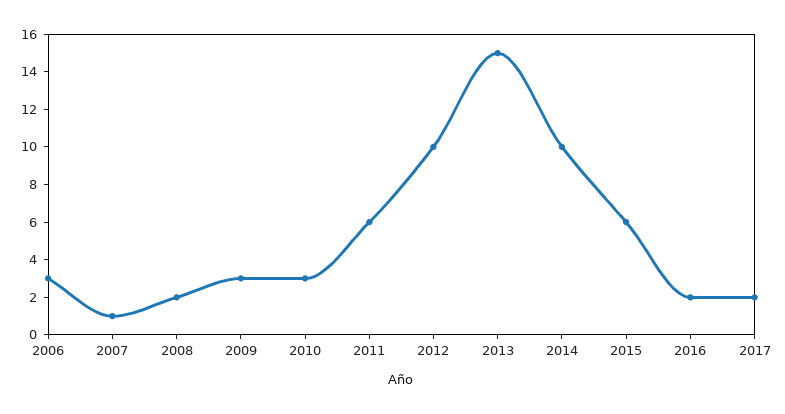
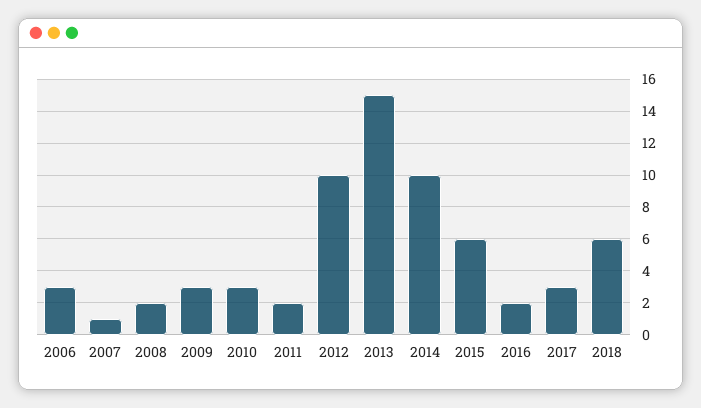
2011: 6 -> 2
2017: 2 -> 3
2018: none -> 6

